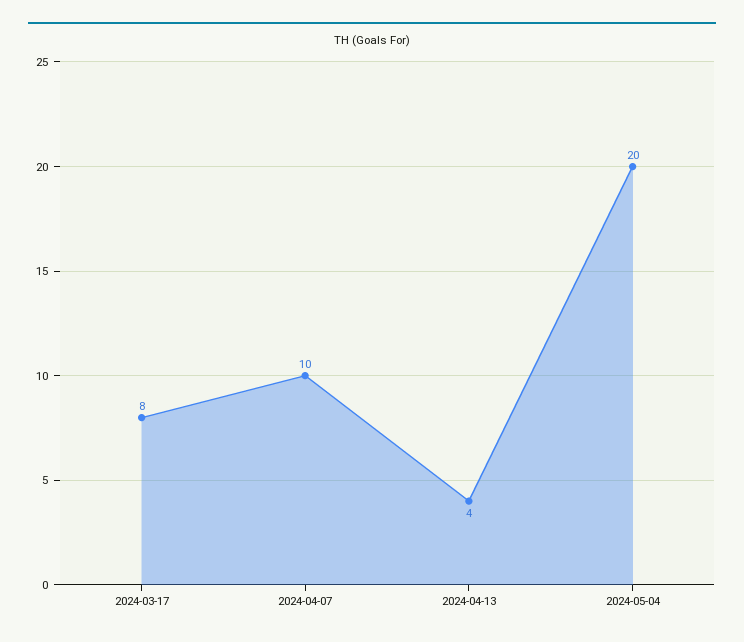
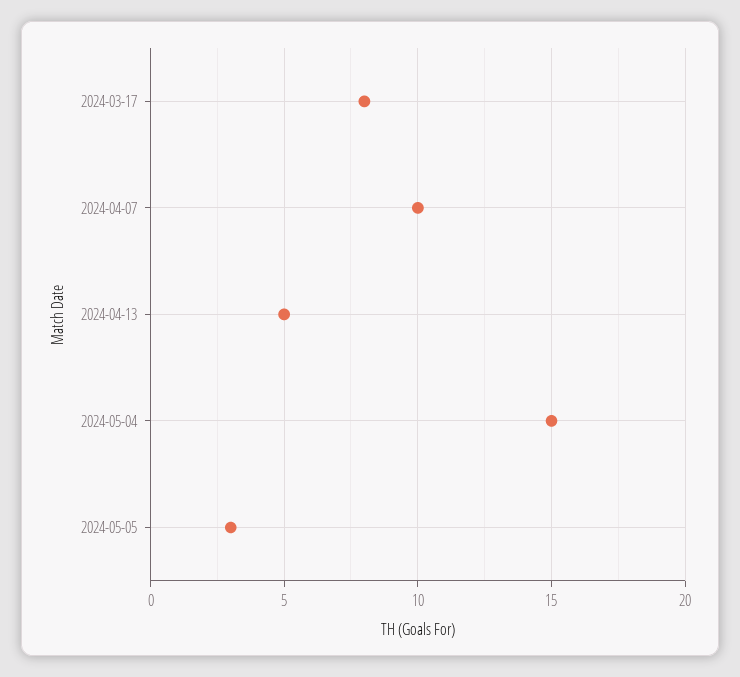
2024-04-13: 4 -> 5
2024-05-04: 20 -> 15
2024-05-05: none -> 3

